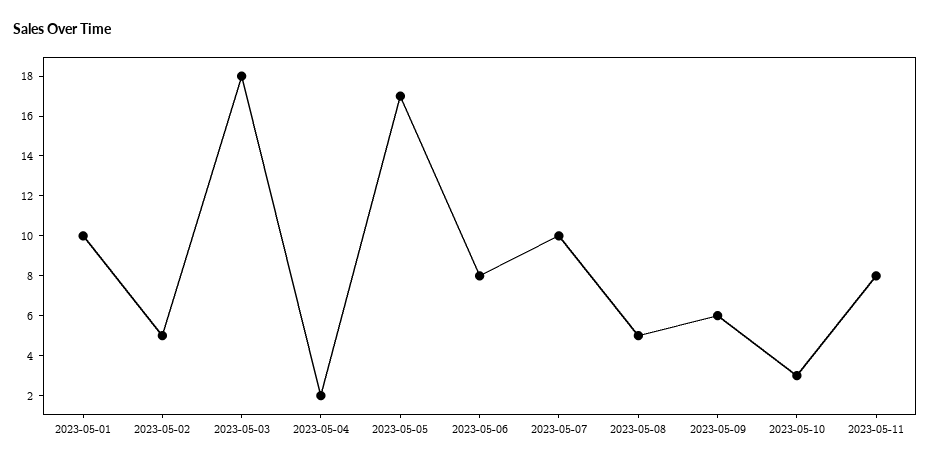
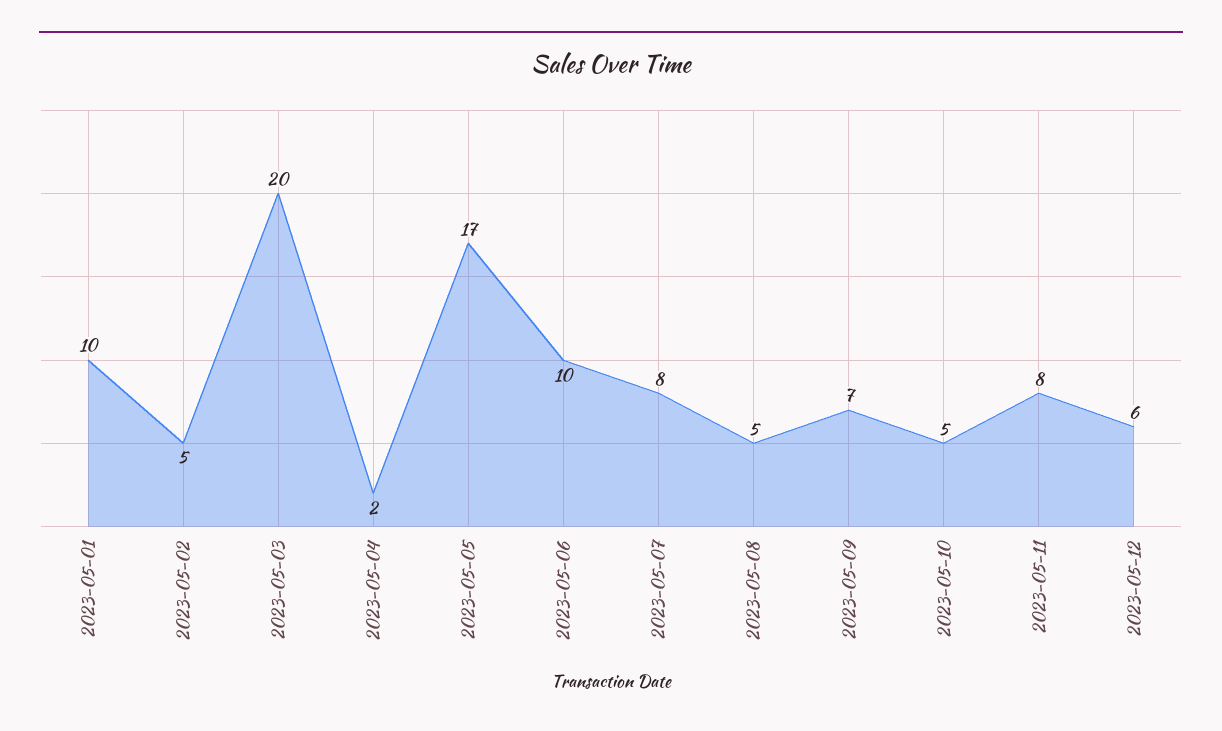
2023-05-03: 18 -> 20
2023-05-06: 8 -> 10
2023-05-07: 10 -> 8
2023-05-09: 6 -> 7
2023-05-10: 3 -> 5
2023-05-12: none -> 6

